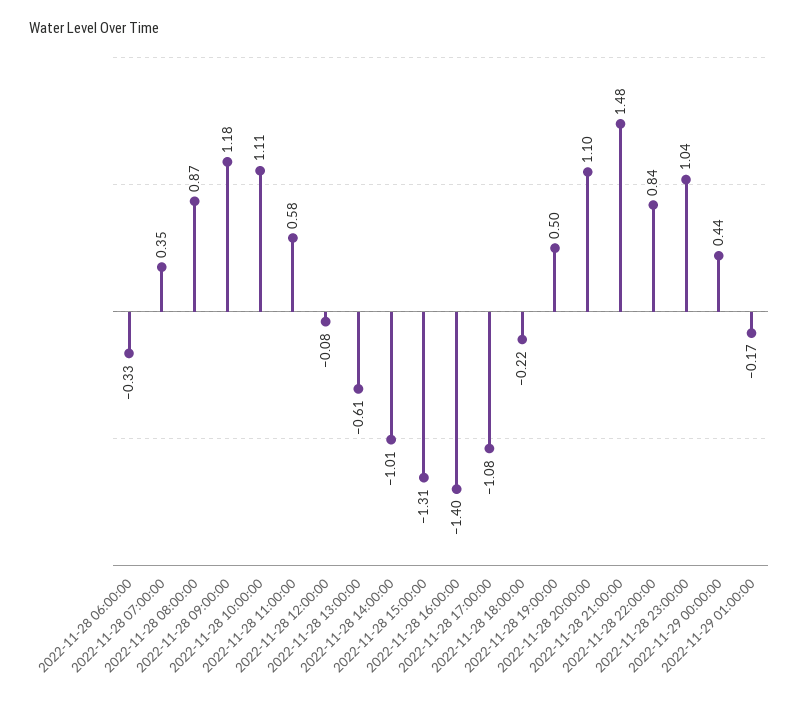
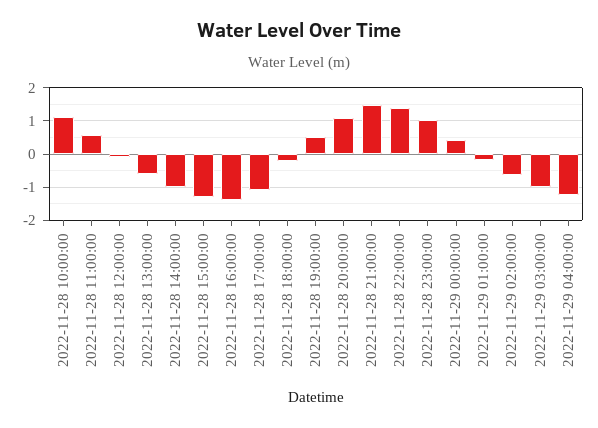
2022-11-28 06:00:00: -0.33 -> none
2022-11-28 07:00:00: 0.35 -> none
2022-11-28 08:00:00: 0.87 -> none
2022-11-28 09:00:00: 1.18 -> none
2022-11-28 22:00:00: 0.84 -> 1.4
2022-11-29 02:00:00: none -> -0.6
2022-11-29 03:00:00: none -> -1
2022-11-29 04:00:00: none -> -1.2

